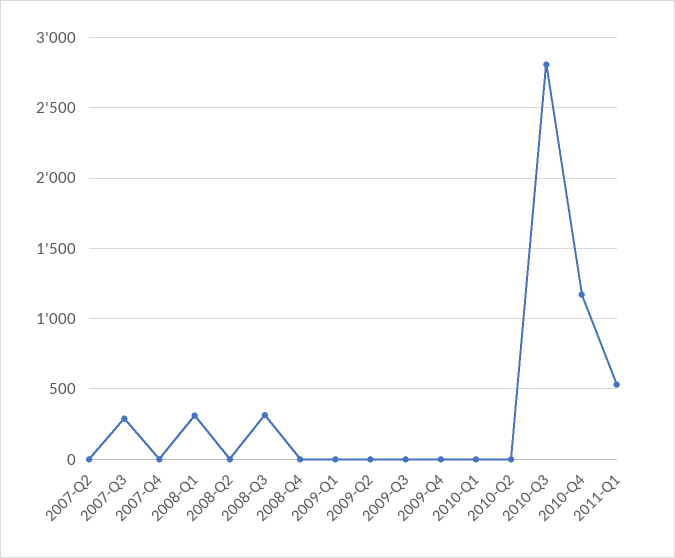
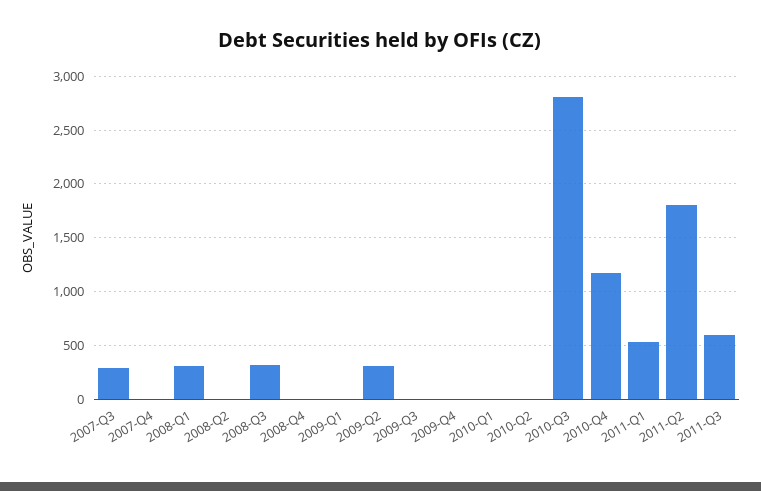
2007-Q2: 0 -> none
2009-Q2: 0 -> 300
2011-Q2: none -> 1800
2011-Q3: none -> 600

